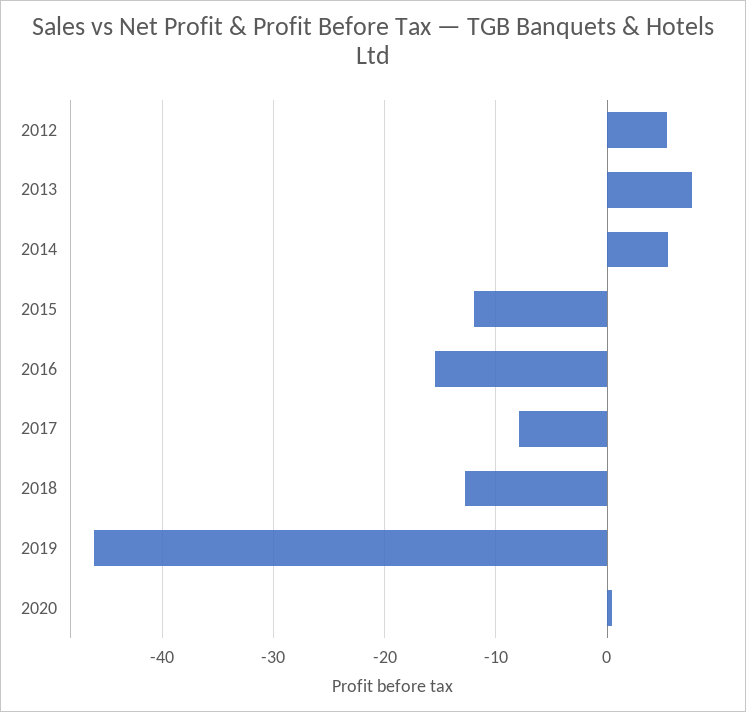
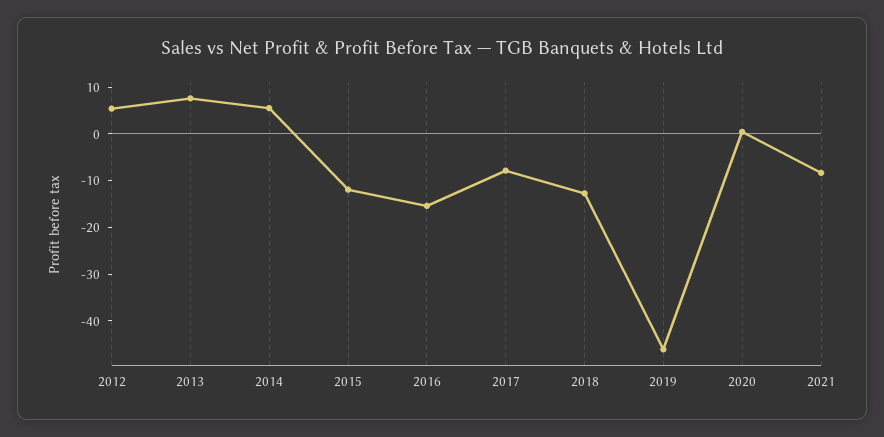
2021: none -> -8

